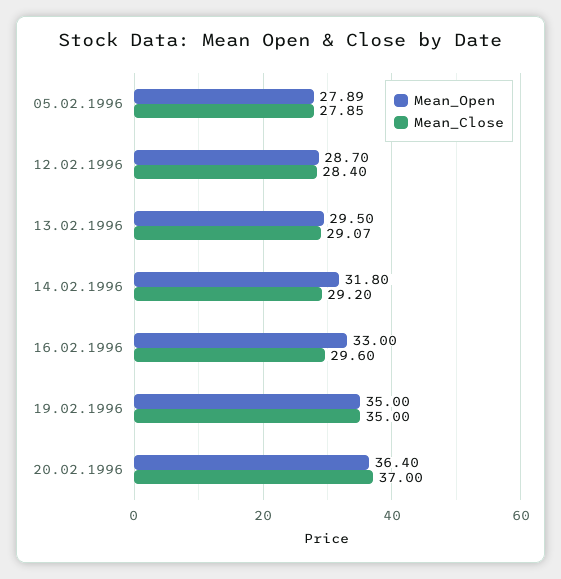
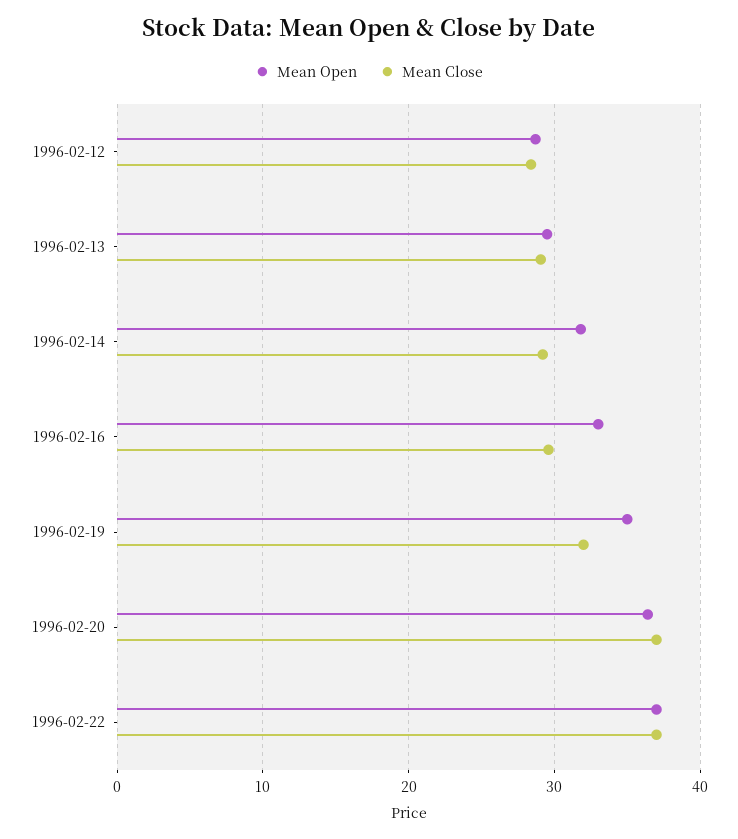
Mean_Open, 05.02.1996: 27.89 -> none
Mean_Close, 05.02.1996: 27.85 -> none
Mean_Close, 19.02.1996: 35 -> 32
Mean_Open, 1996-02-22: none -> 37
Mean_Close, 1996-02-22: none -> 37

